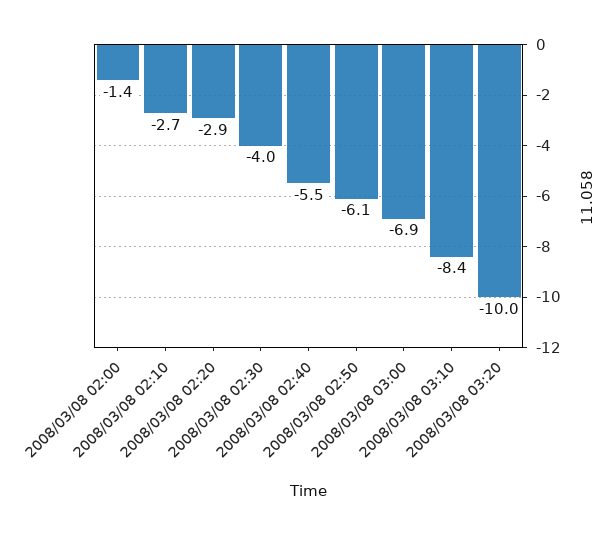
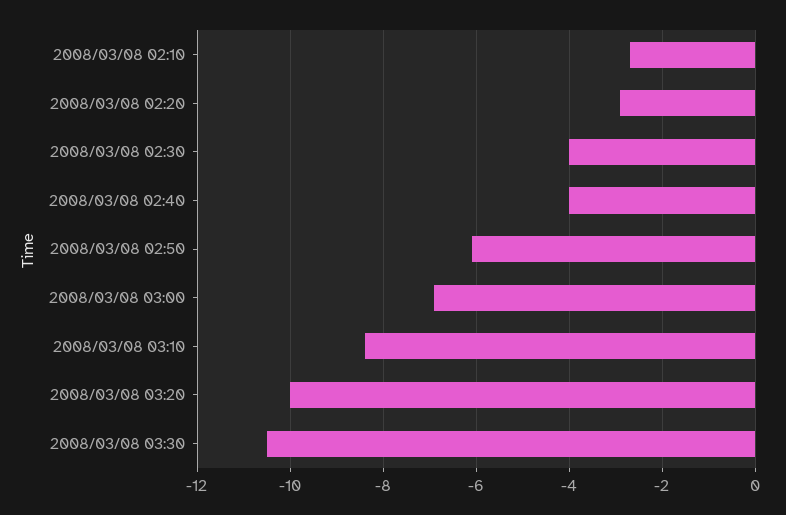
2008/03/08 02:00: -1.4 -> none
2008/03/08 02:40: -5.5 -> -4
2008/03/08 03:30: none -> -10.5

